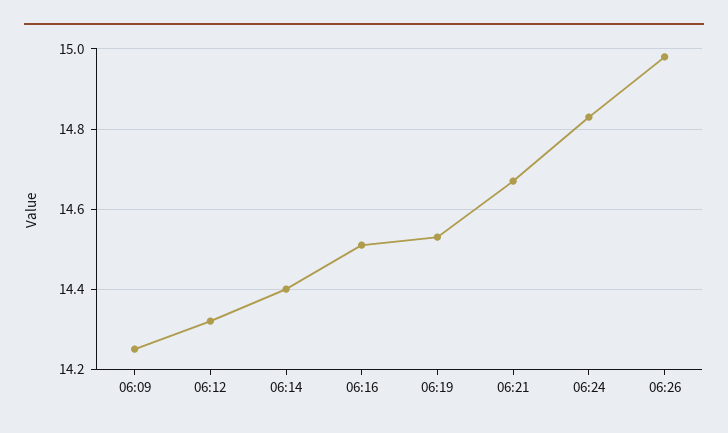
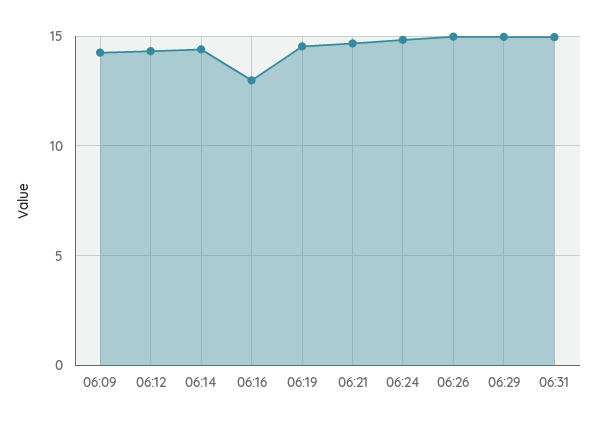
06:16: 14.5 -> 13
06:29: none -> 15
06:31: none -> 15

